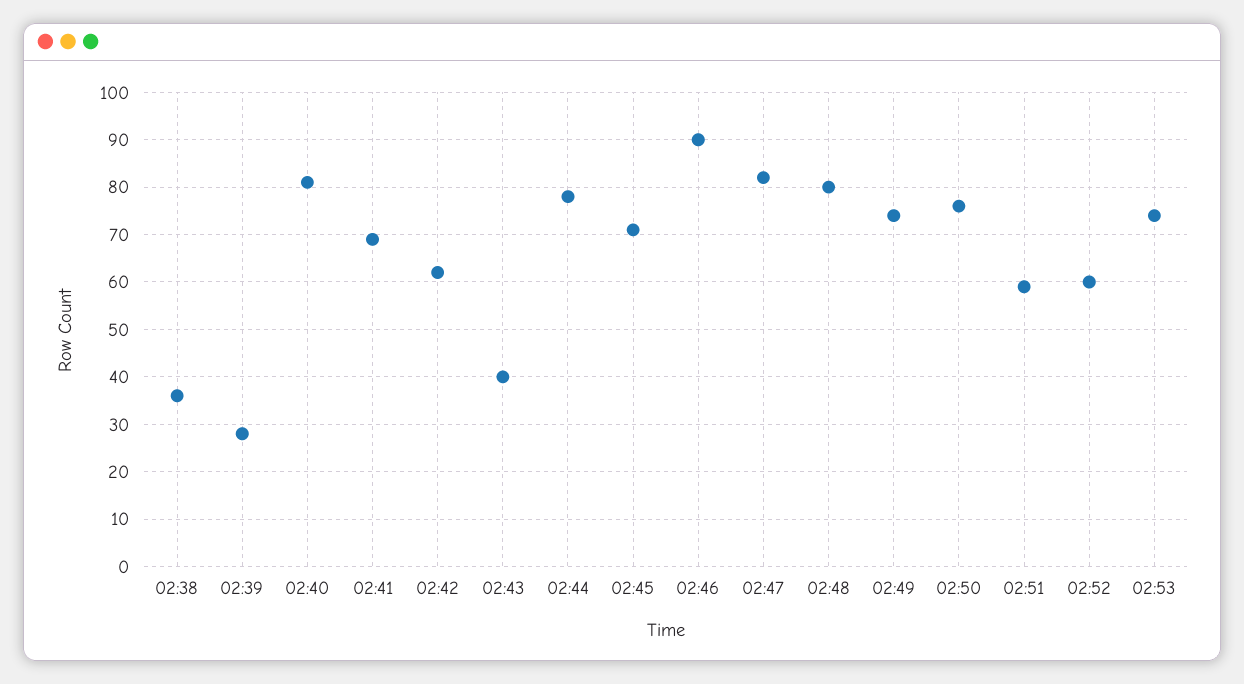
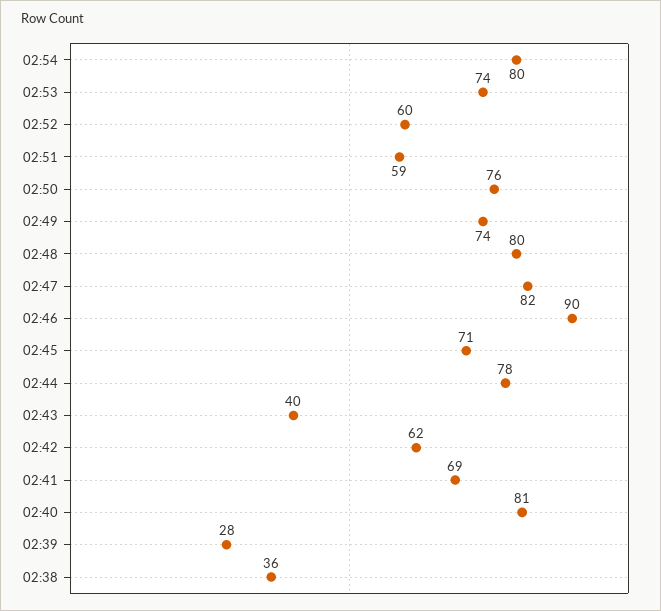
02:54: none -> 80

